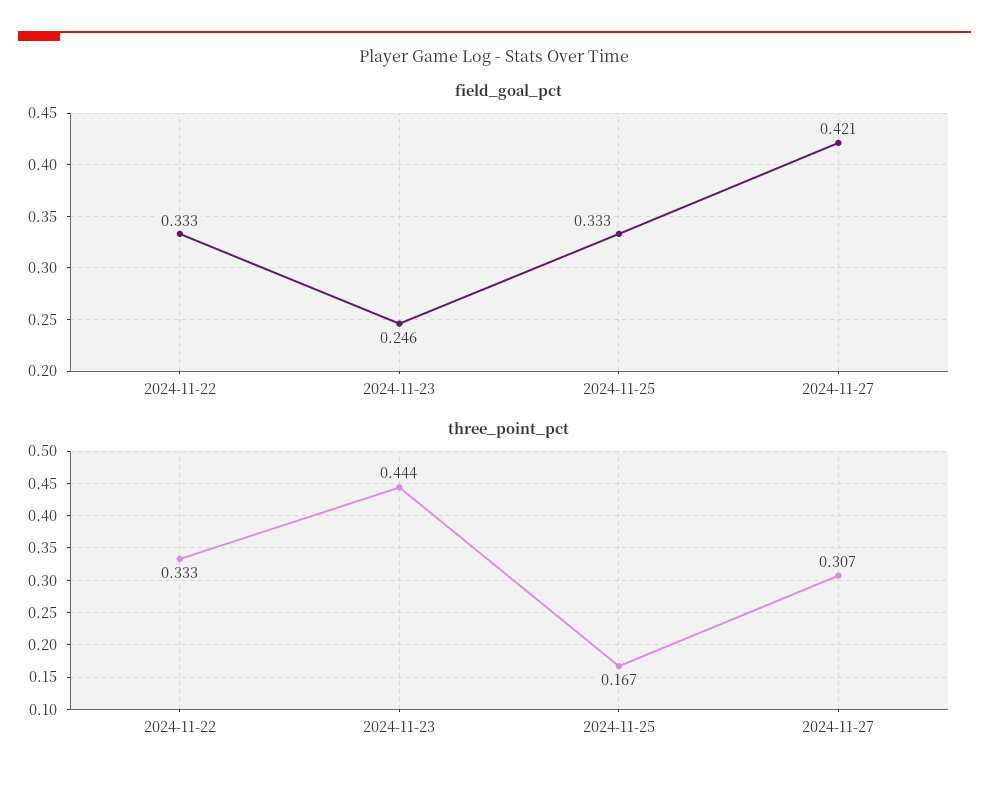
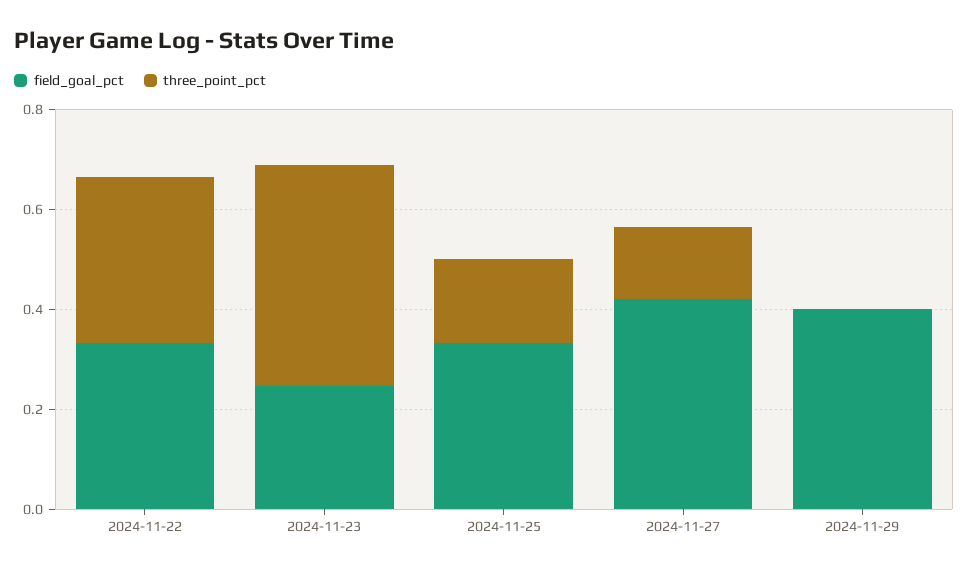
three_point_pct, 2024-11-27: 0.307 -> 0.15
field_goal_pct, 2024-11-29: none -> 0.4
three_point_pct, 2024-11-29: none -> 0

